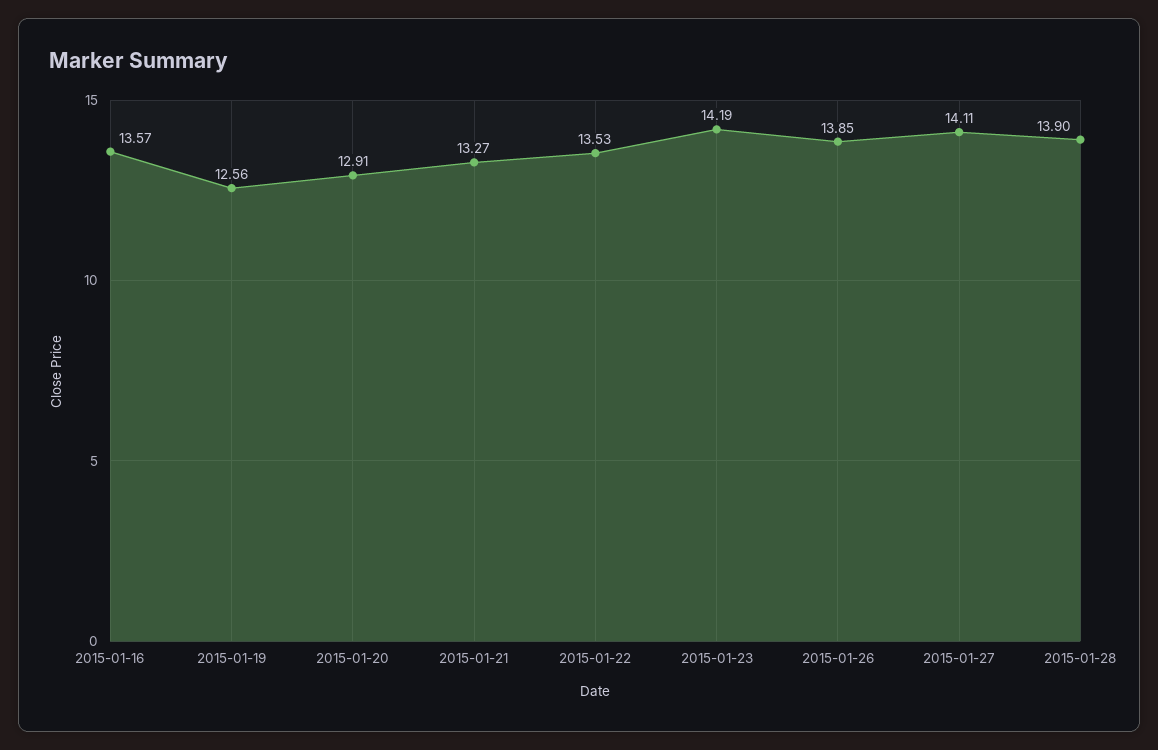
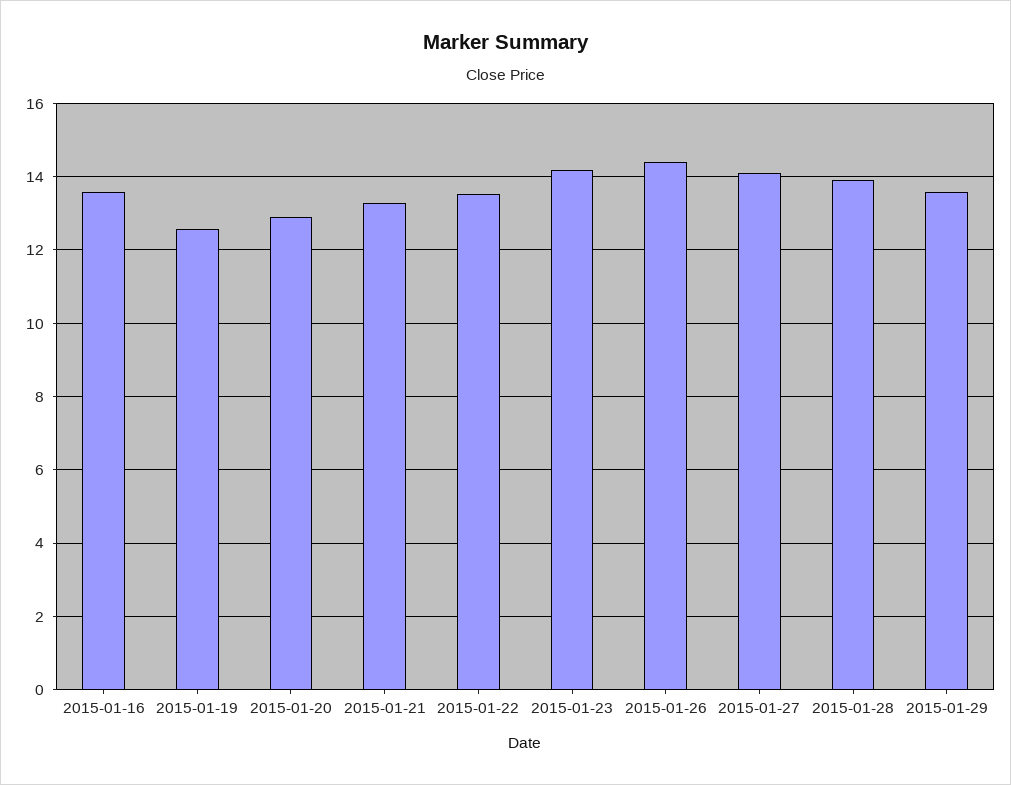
2015-01-26: 13.85 -> 14.4
2015-01-29: none -> 13.6

